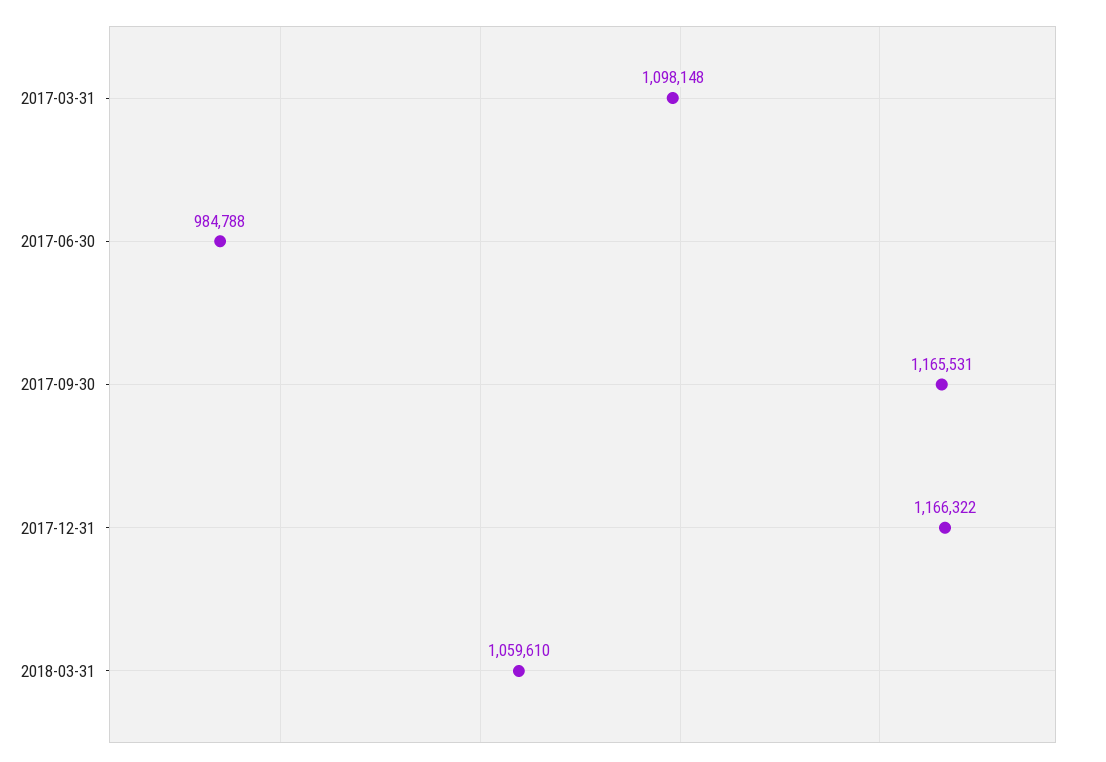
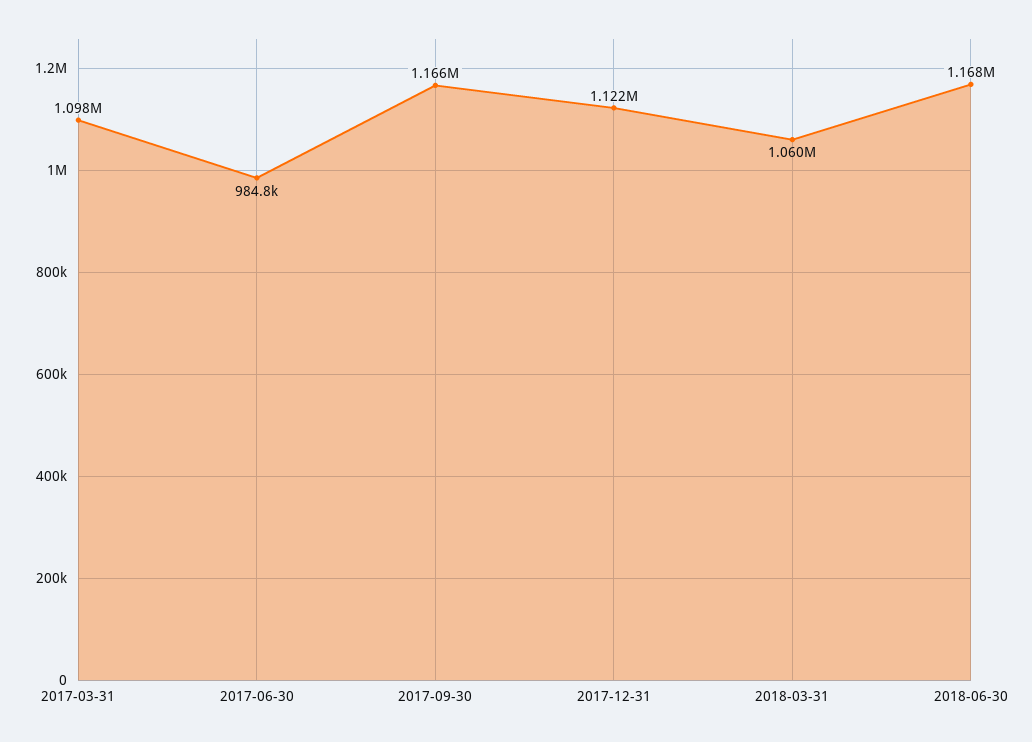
2017-12-31: 1166322 -> 1122000
2018-06-30: none -> 1168000

